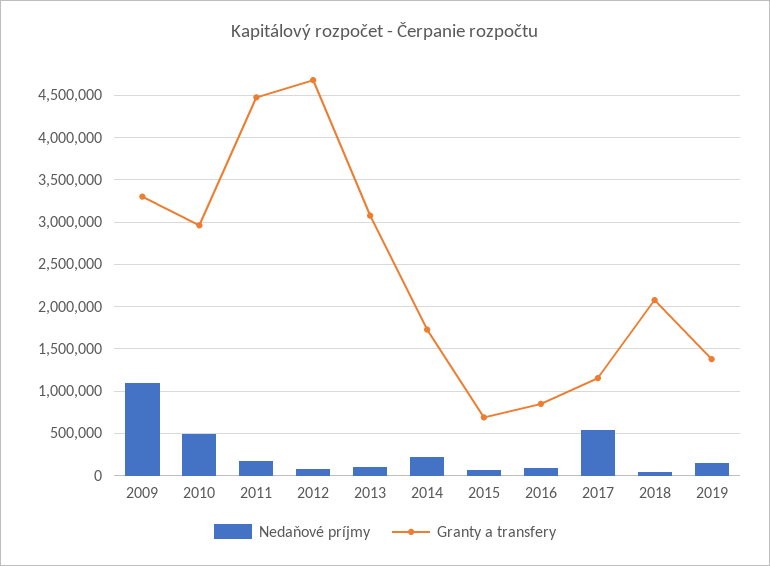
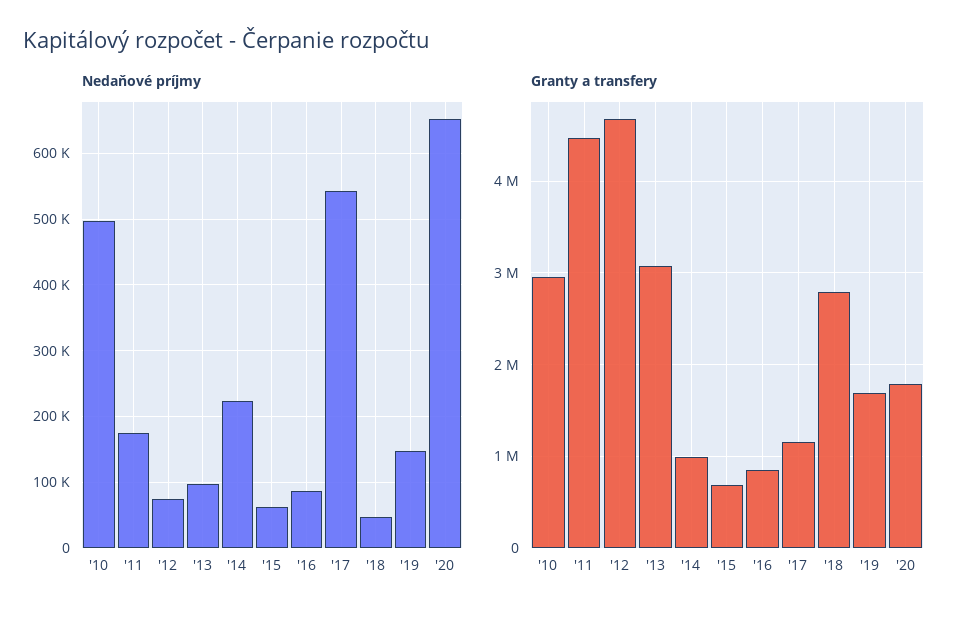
Nedaňové príjmy, 2009: 1100000 -> none
Granty a transfery, 2009: 3300000 -> none
Granty a transfery, 2014: 1700000 -> 1000000
Granty a transfery, 2018: 2100000 -> 2800000
Granty a transfery, 2019: 1400000 -> 1700000
Nedaňové príjmy, '20: none -> 650000
Granty a transfery, '20: none -> 1800000

